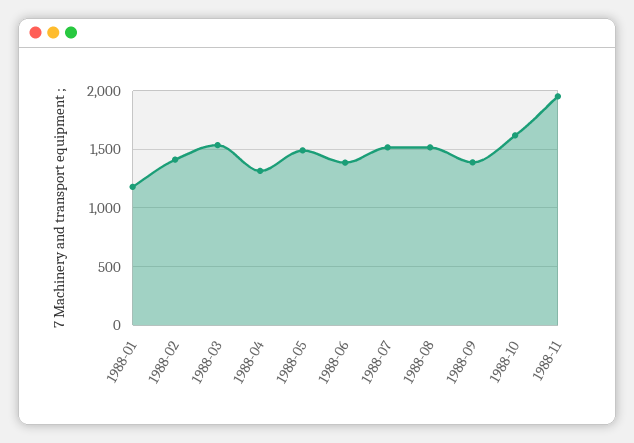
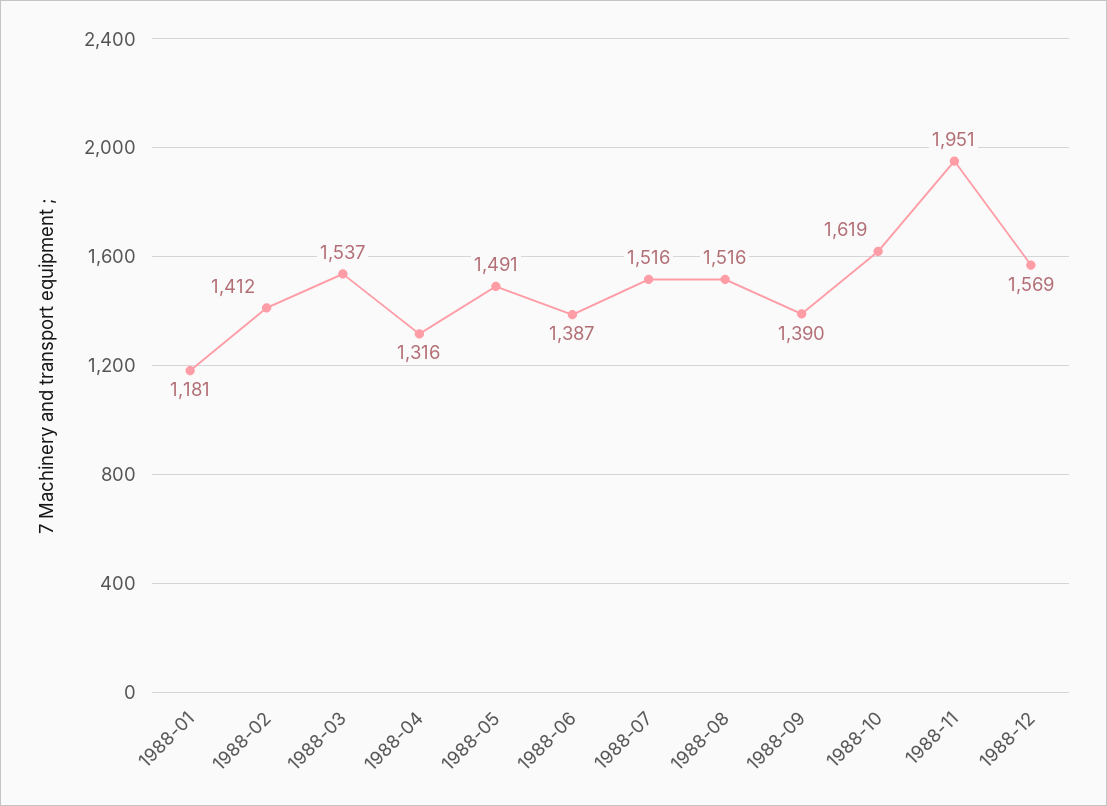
1988-12: none -> 1569

